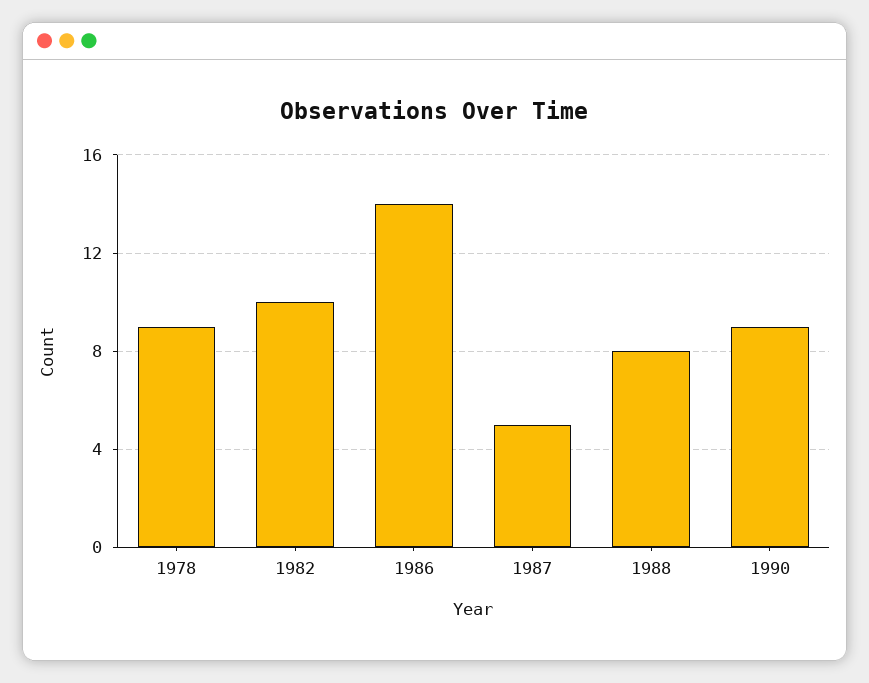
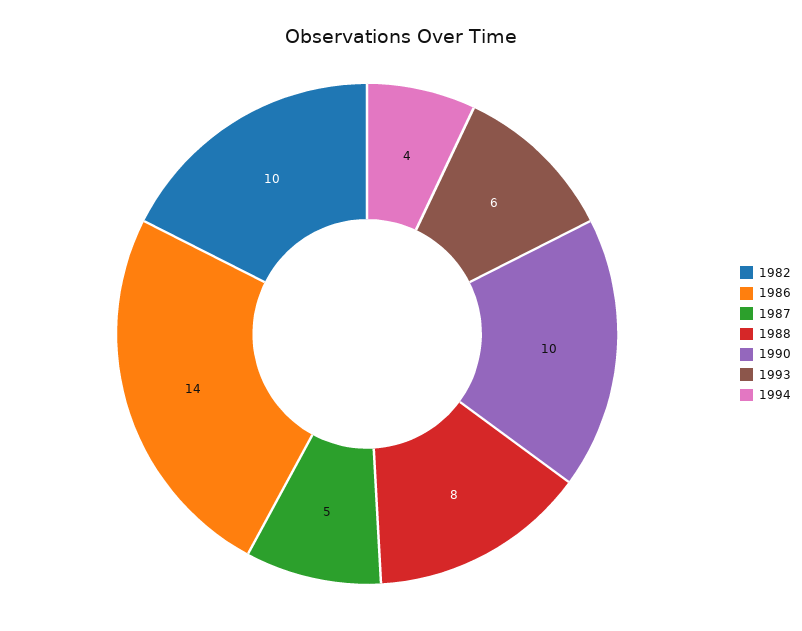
1978: 9 -> none
1990: 9 -> 10
1993: none -> 6
1994: none -> 4

